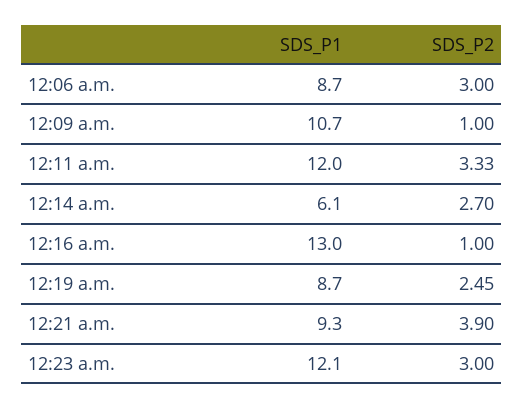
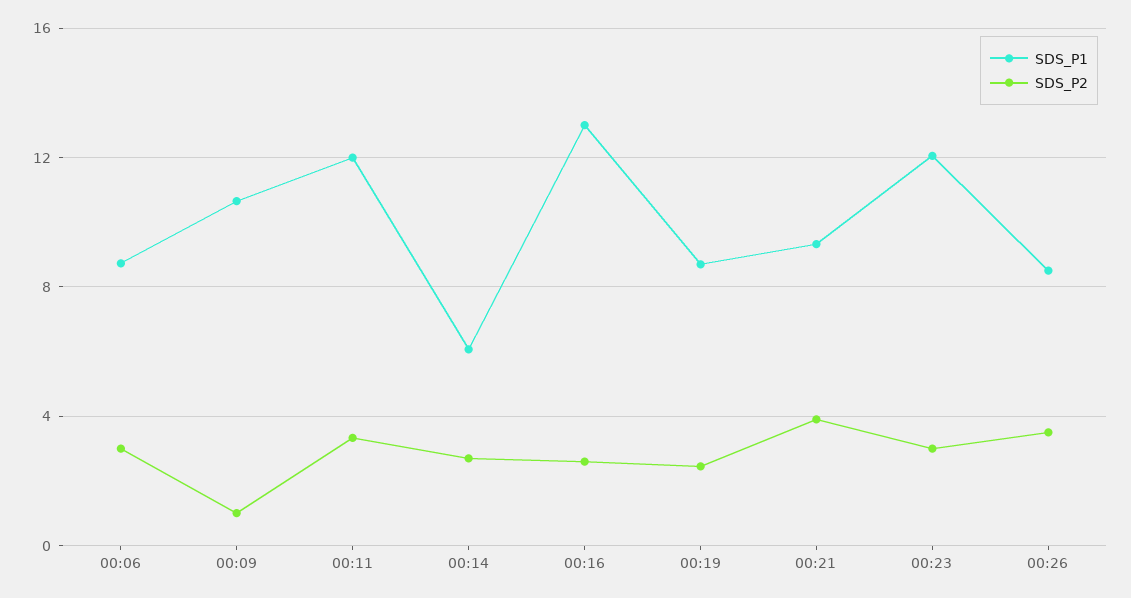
SDS_P2, 12:16 a.m.: 1 -> 2.5
SDS_P1, 00:26: none -> 8.5
SDS_P2, 00:26: none -> 3.5

